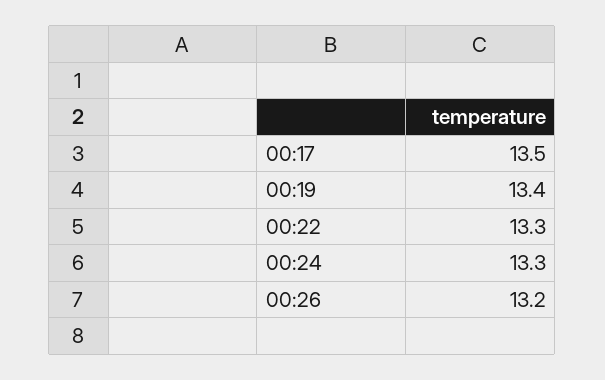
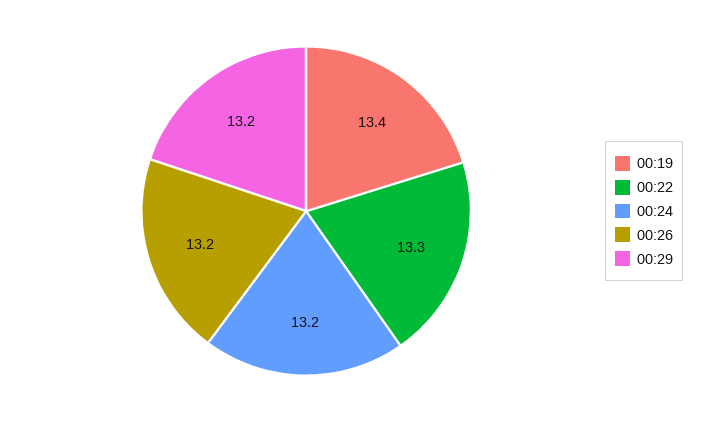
00:17: 13.5 -> none
00:24: 13.3 -> 13.2
00:29: none -> 13.2

